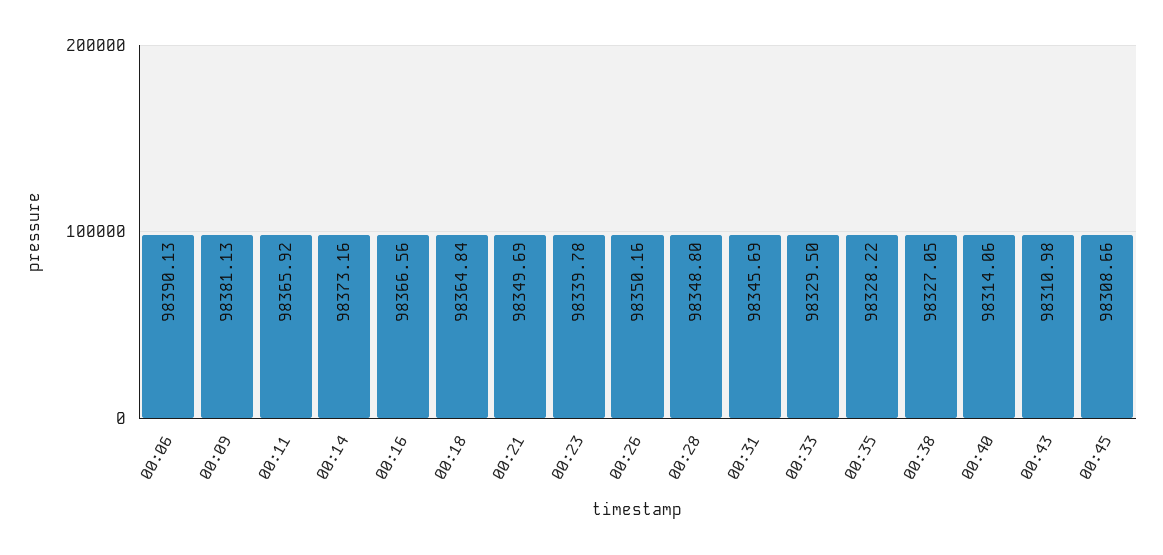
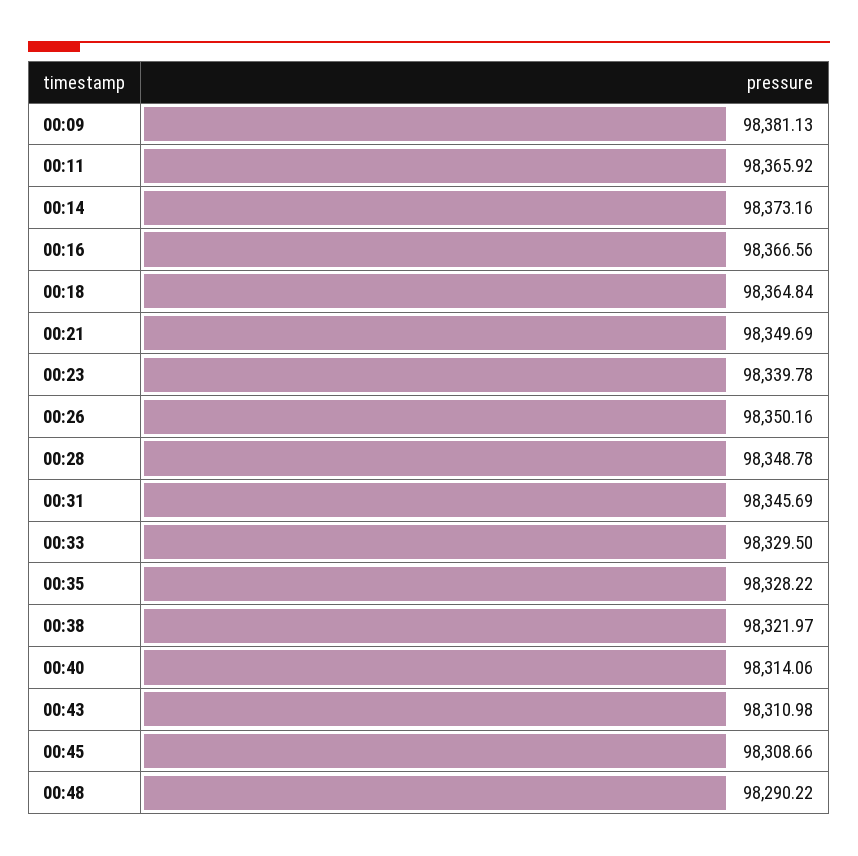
00:06: 98390.13 -> none
00:28: 98348.8 -> 98348.78
00:38: 98327.05 -> 98321.97
00:48: none -> 98290.22

